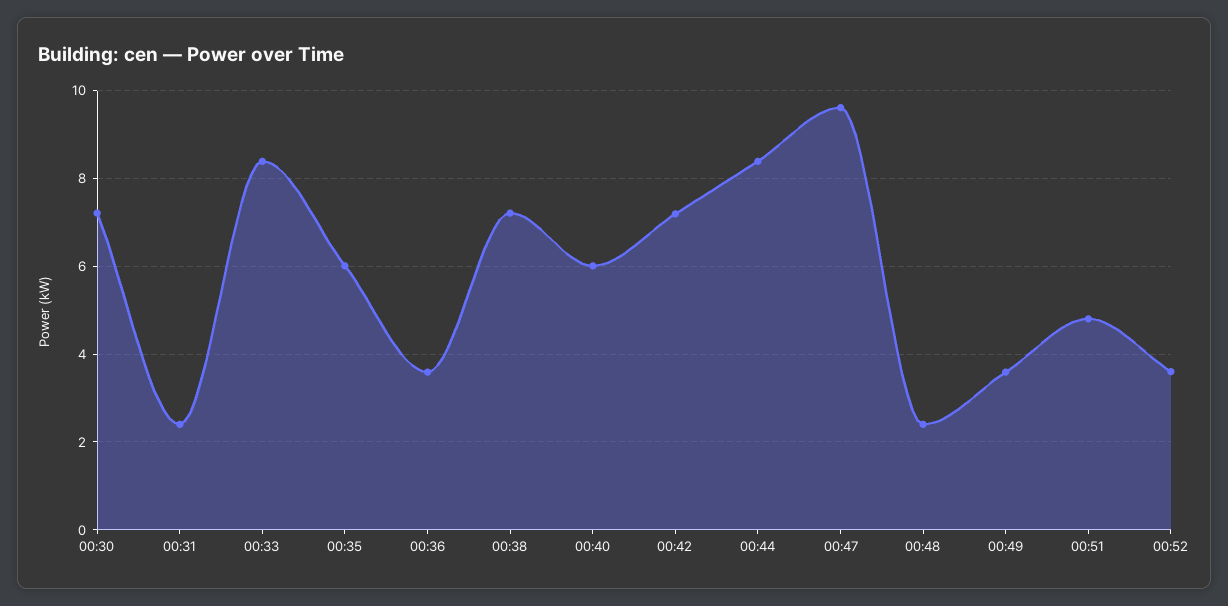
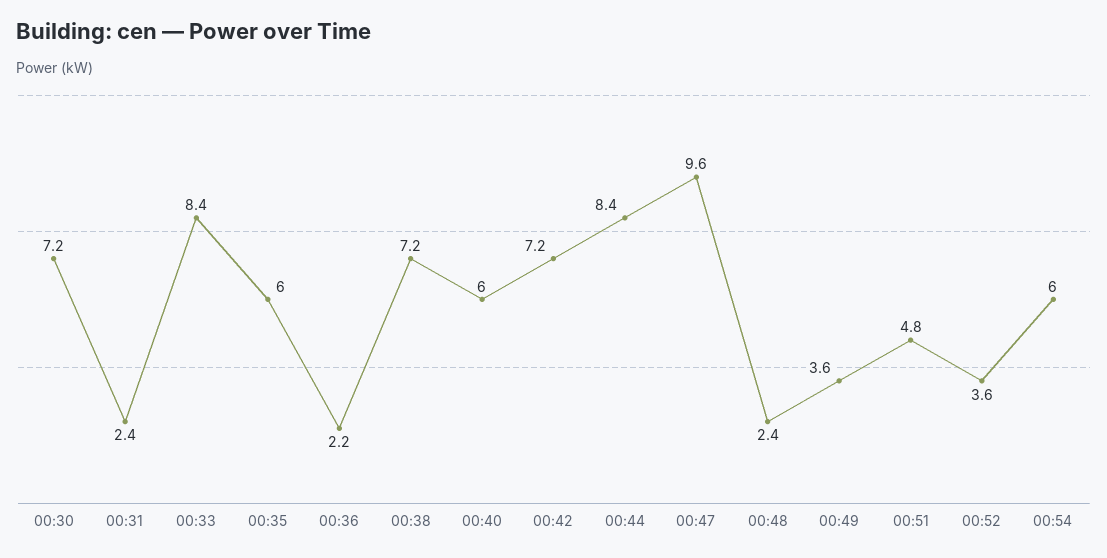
00:36: 3.6 -> 2.2
00:54: none -> 6

